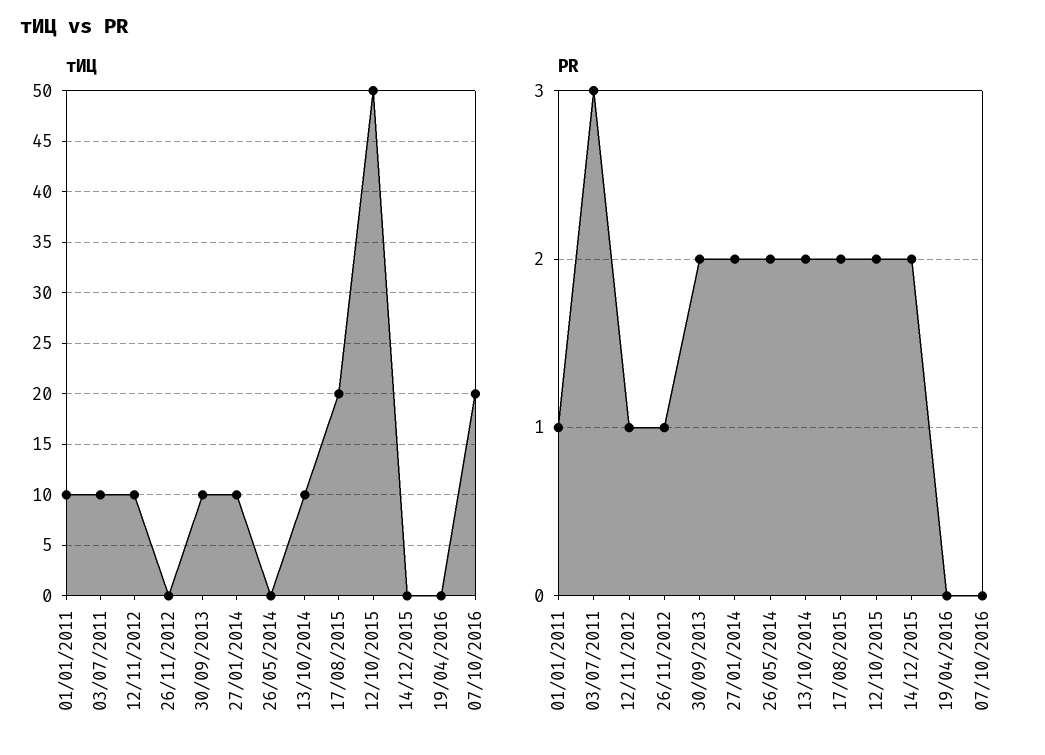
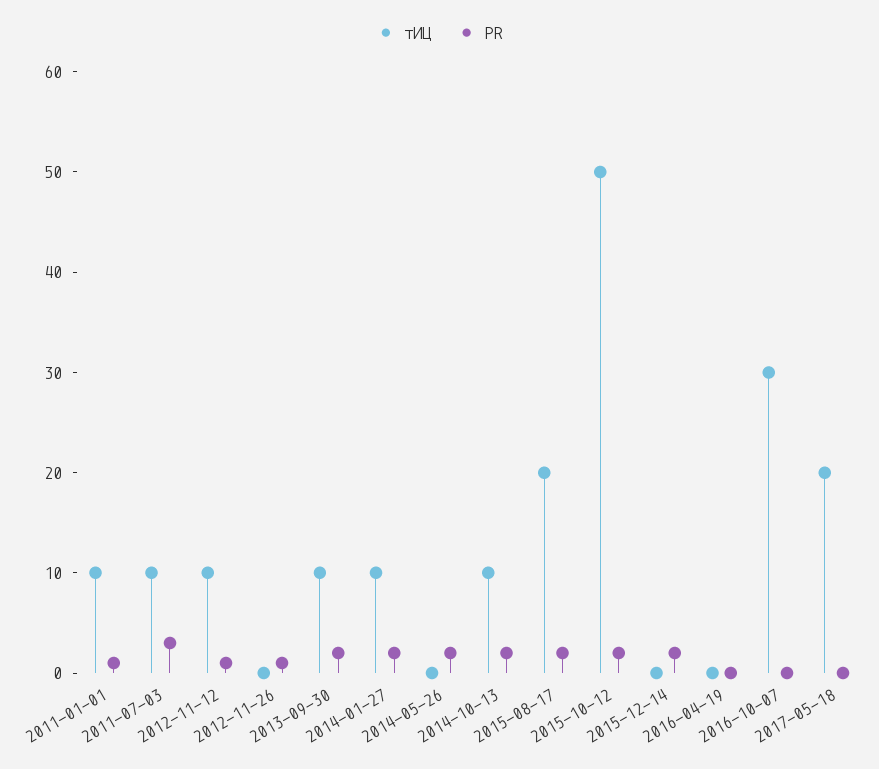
тИЦ, 07/10/2016: 20 -> 30
тИЦ, 2017-05-18: none -> 20
PR, 2017-05-18: none -> 0

